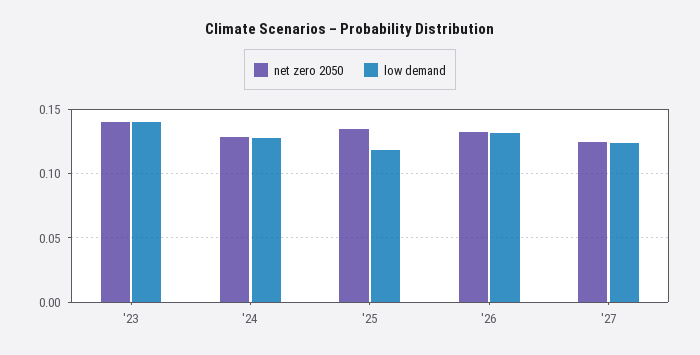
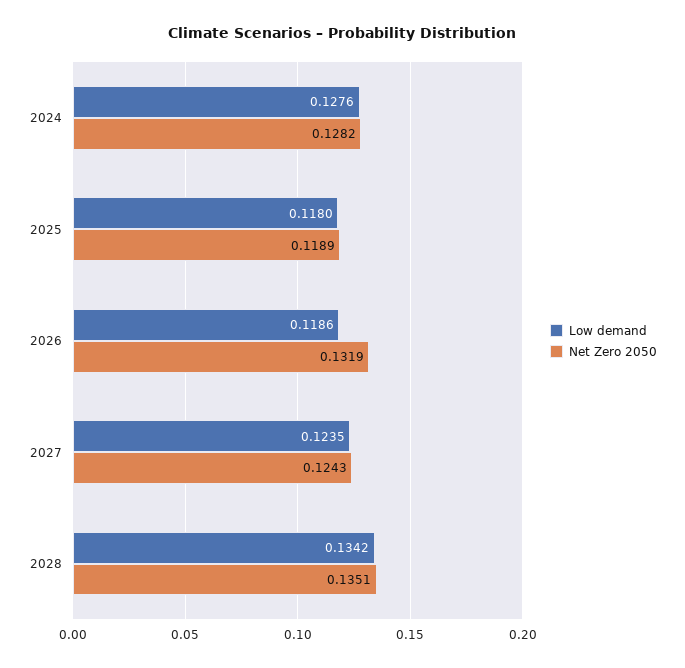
net zero 2050, '23: 0.14 -> none
low demand, '23: 0.14 -> none
net zero 2050, '25: 0.135 -> 0.1189
low demand, '26: 0.13 -> 0.1186
low demand, 2028: none -> 0.1342
net zero 2050, 2028: none -> 0.1351

